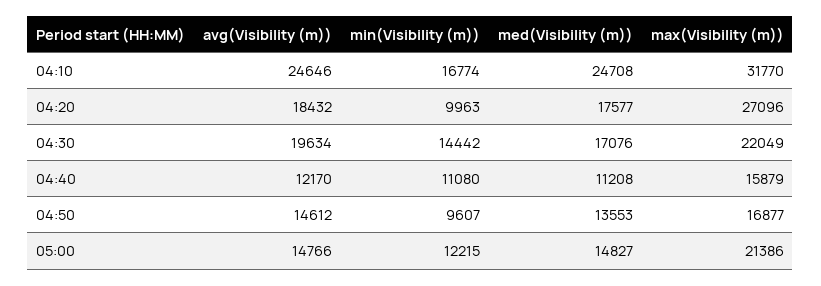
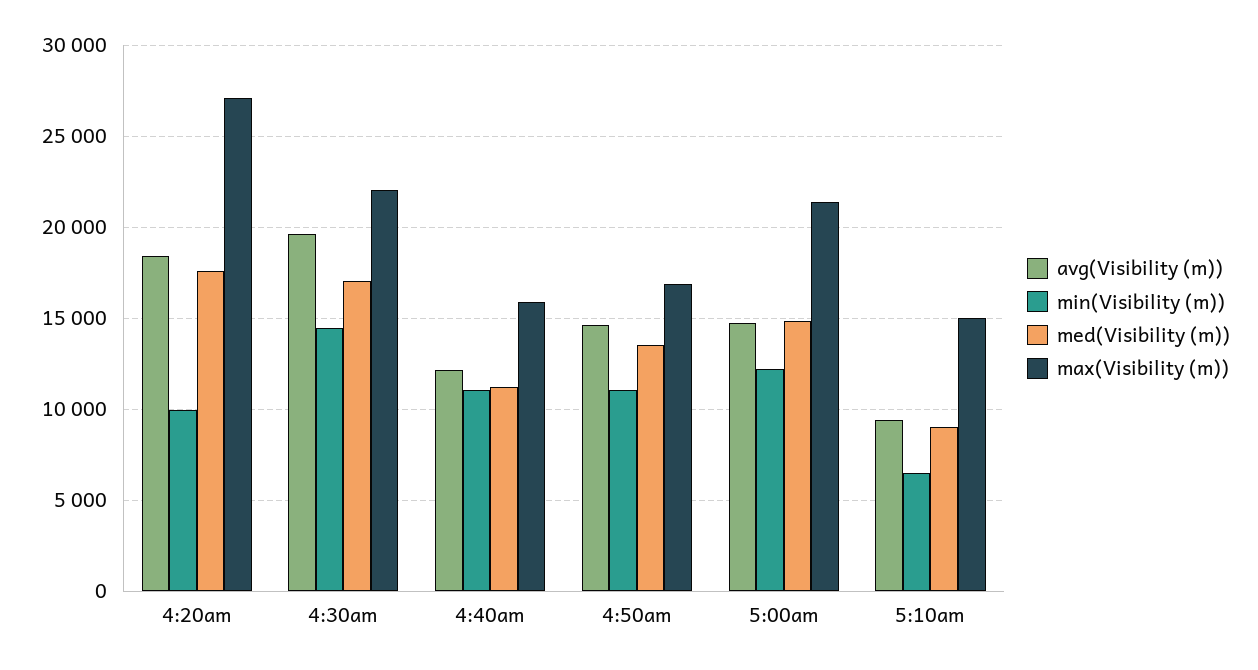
avg(Visibility (m)), 04:10: 24646 -> none
min(Visibility (m)), 04:10: 16774 -> none
med(Visibility (m)), 04:10: 24708 -> none
max(Visibility (m)), 04:10: 31770 -> none
min(Visibility (m)), 04:50: 9607 -> 11000
avg(Visibility (m)), 5:10am: none -> 9500
min(Visibility (m)), 5:10am: none -> 6500
med(Visibility (m)), 5:10am: none -> 9000
max(Visibility (m)), 5:10am: none -> 15000

